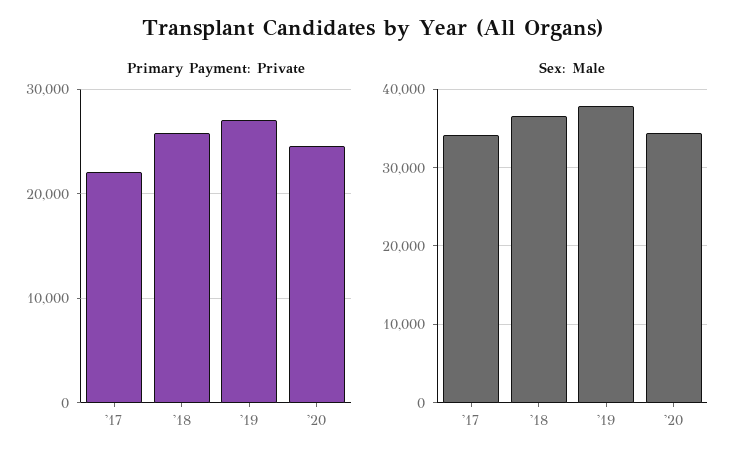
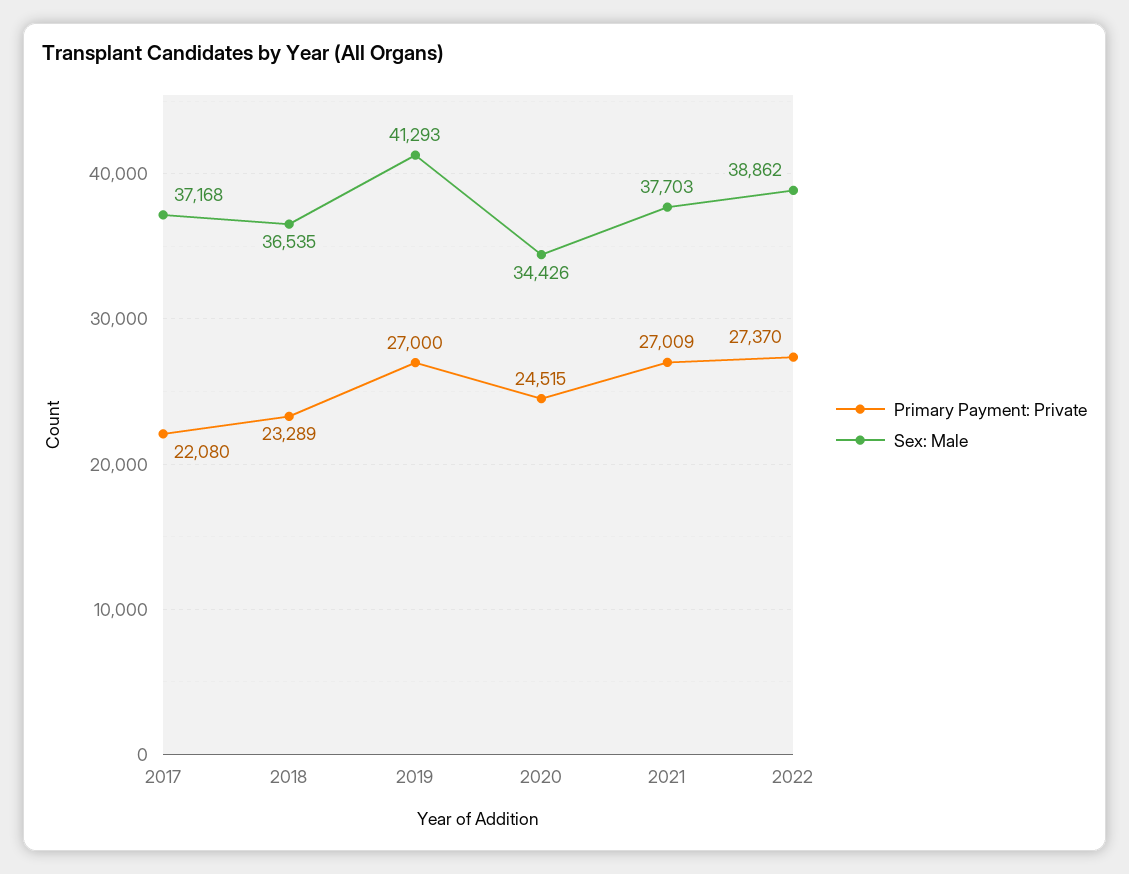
Primary Payment: Private, '18: 26000 -> 23289
Sex: Male, '17: 34000 -> 37168
Sex: Male, '19: 38000 -> 41293
Primary Payment: Private, 2021: none -> 27009
Sex: Male, 2021: none -> 37703
Primary Payment: Private, 2022: none -> 27370
Sex: Male, 2022: none -> 38862

